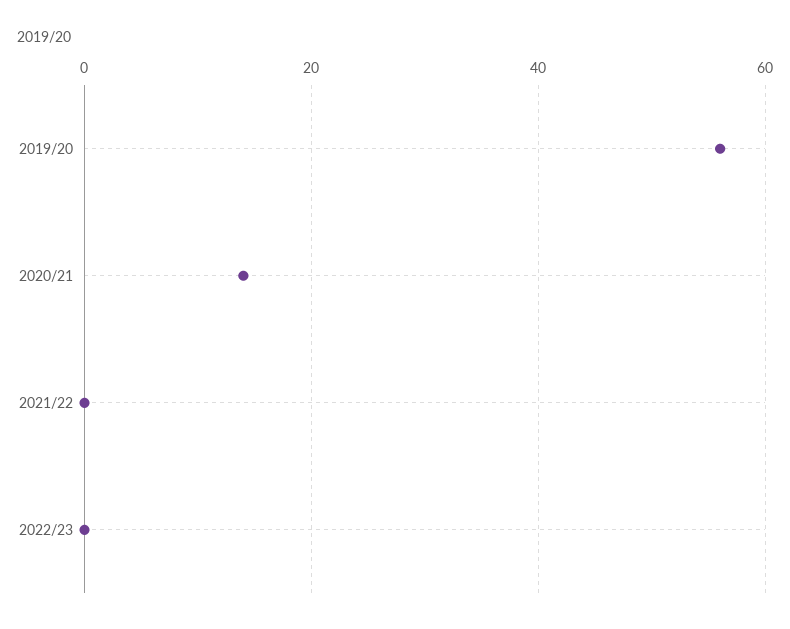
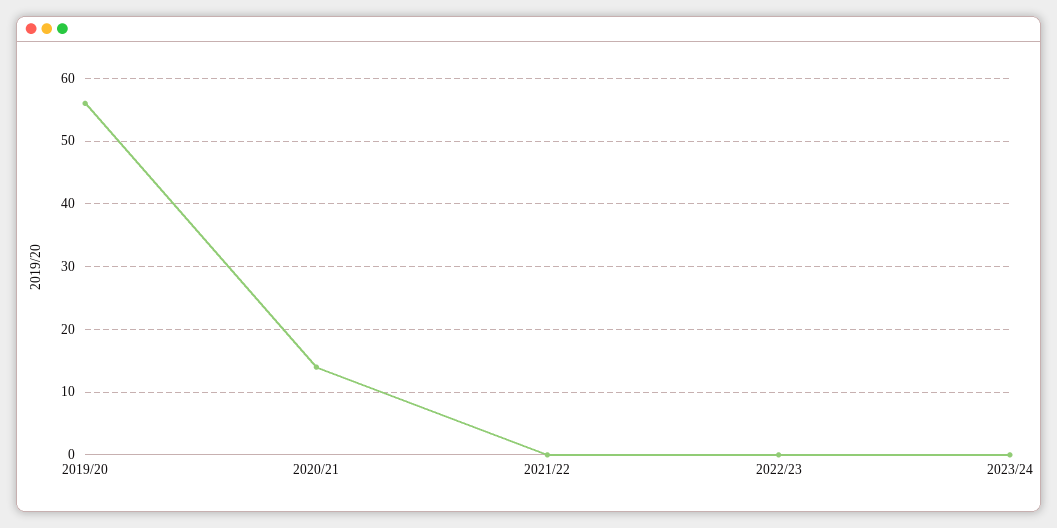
2023/24: none -> 0

